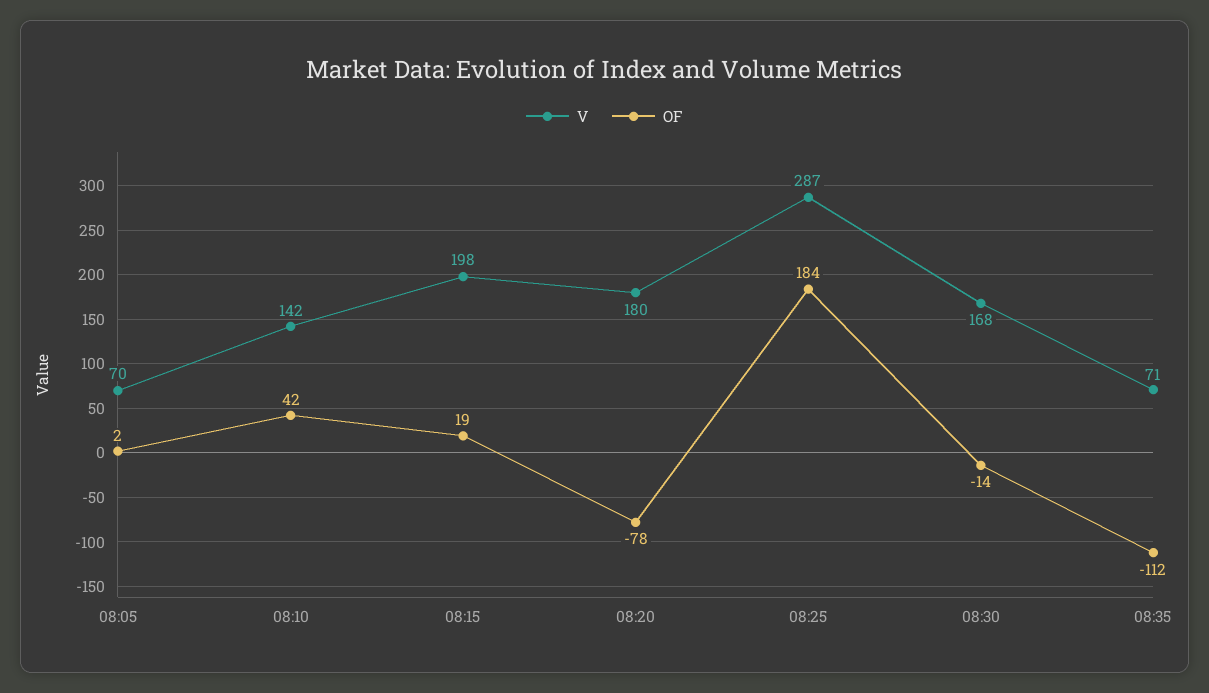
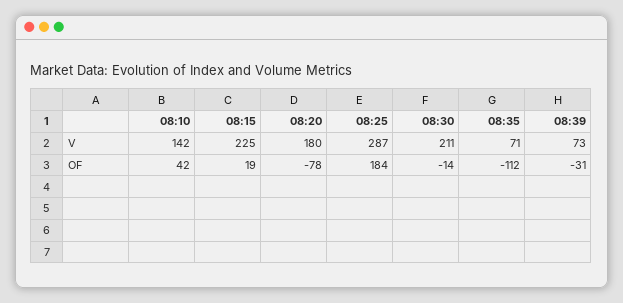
V, 08:05: 70 -> none
OF, 08:05: 2 -> none
V, 08:15: 198 -> 225
V, 08:30: 168 -> 211
V, 08:39: none -> 73
OF, 08:39: none -> -31

